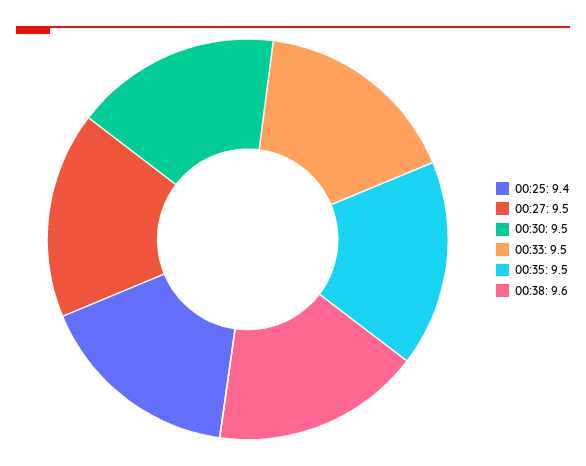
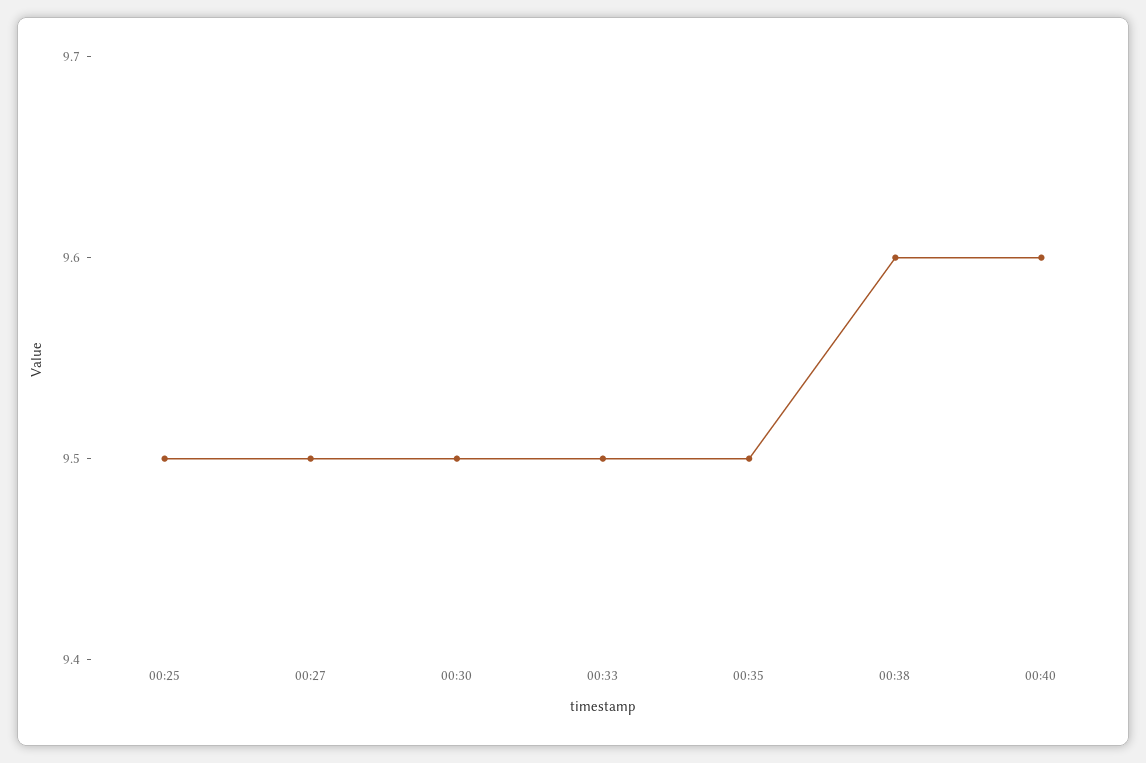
00:25: 9.4 -> 9.5
00:40: none -> 9.6

